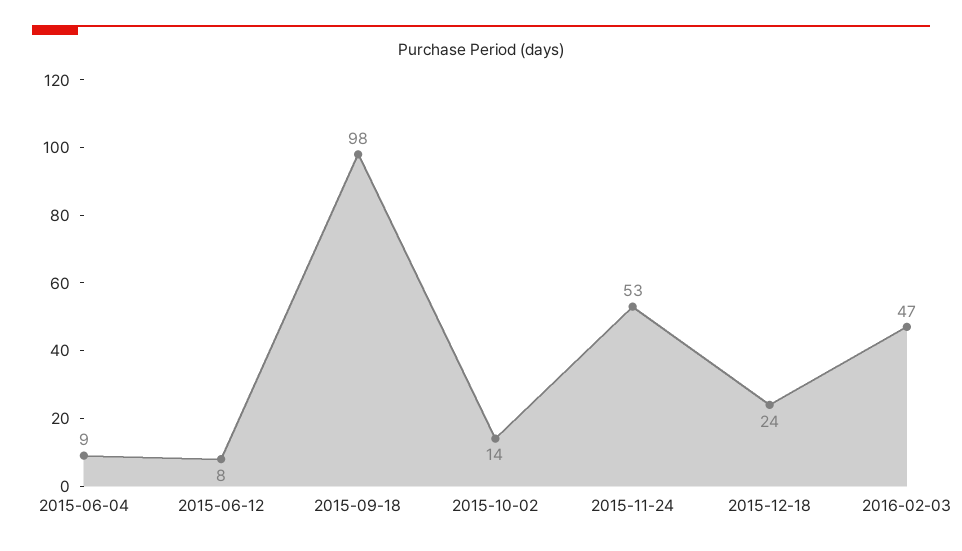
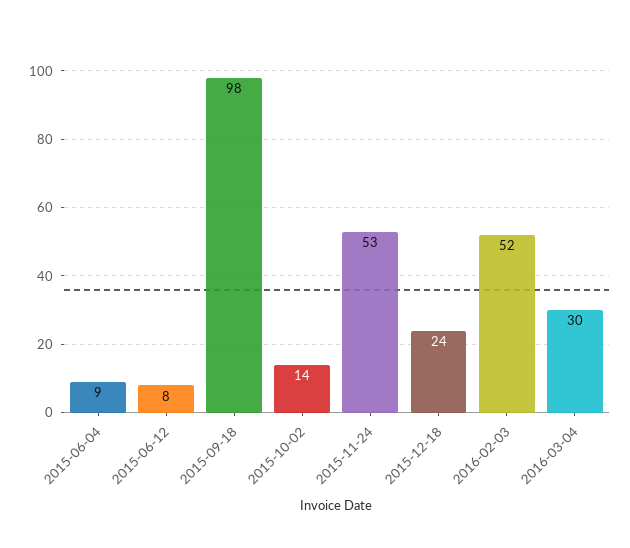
2016-02-03: 47 -> 52
2016-03-04: none -> 30

